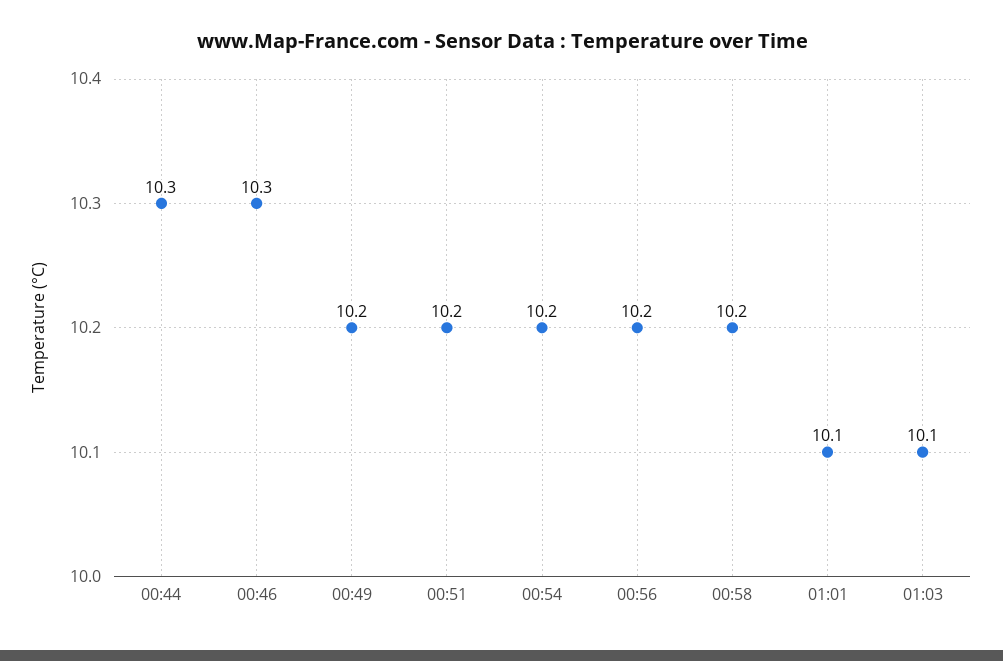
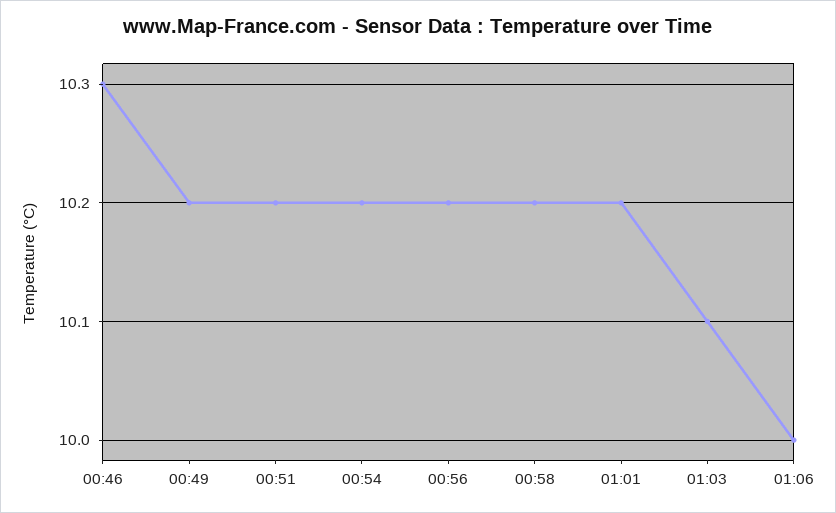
00:44: 10.3 -> none
01:01: 10.1 -> 10.2
01:06: none -> 10

